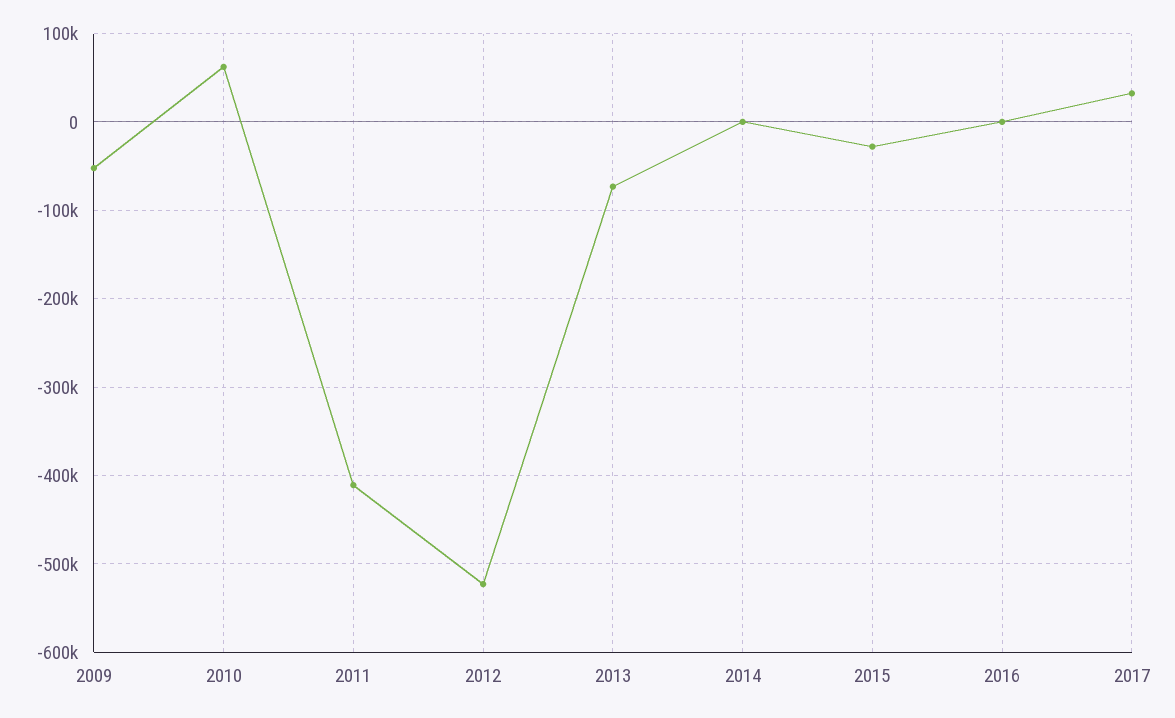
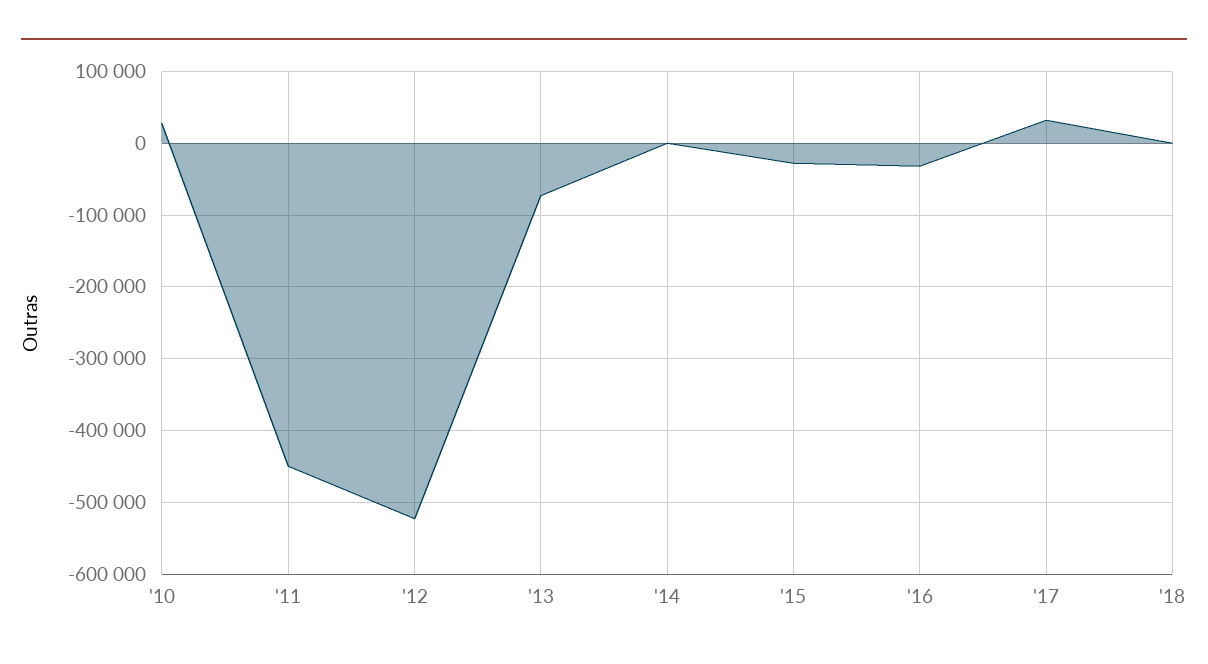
2009: -50000 -> none
2010: 60000 -> 30000
2011: -410000 -> -450000
2016: 0 -> -30000
'18: none -> 0

